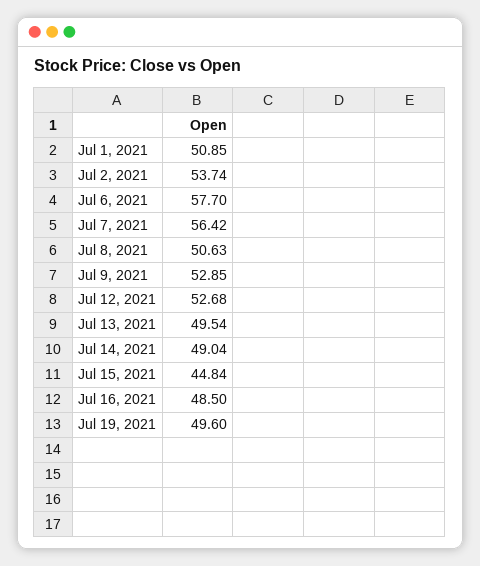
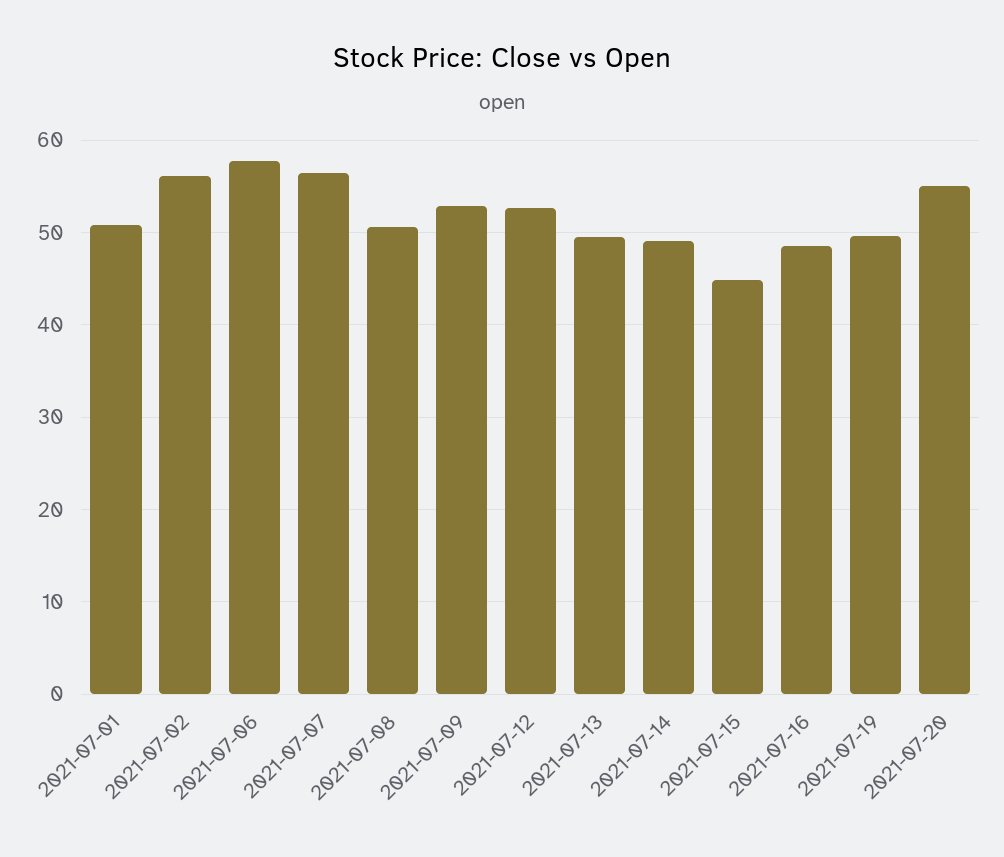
Jul 2, 2021: 53.74 -> 56
2021-07-20: none -> 55

